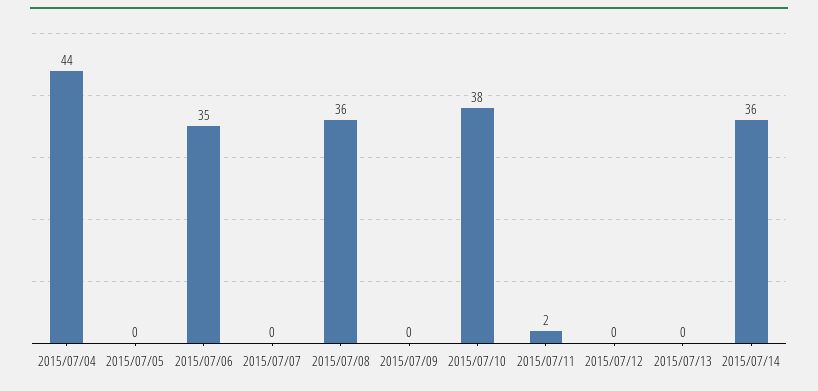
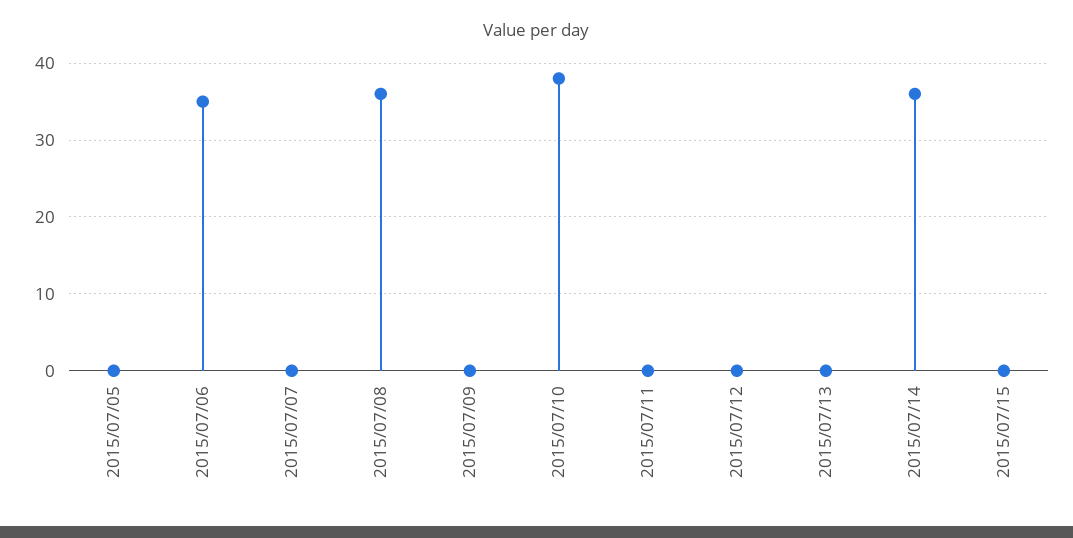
2015/07/04: 44 -> none
2015/07/11: 2 -> 0
2015/07/15: none -> 0

